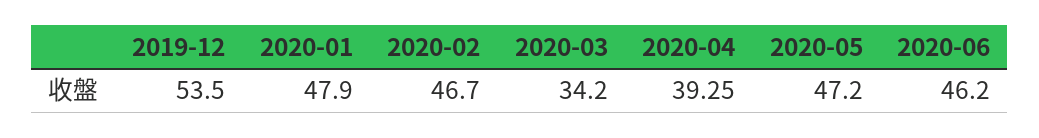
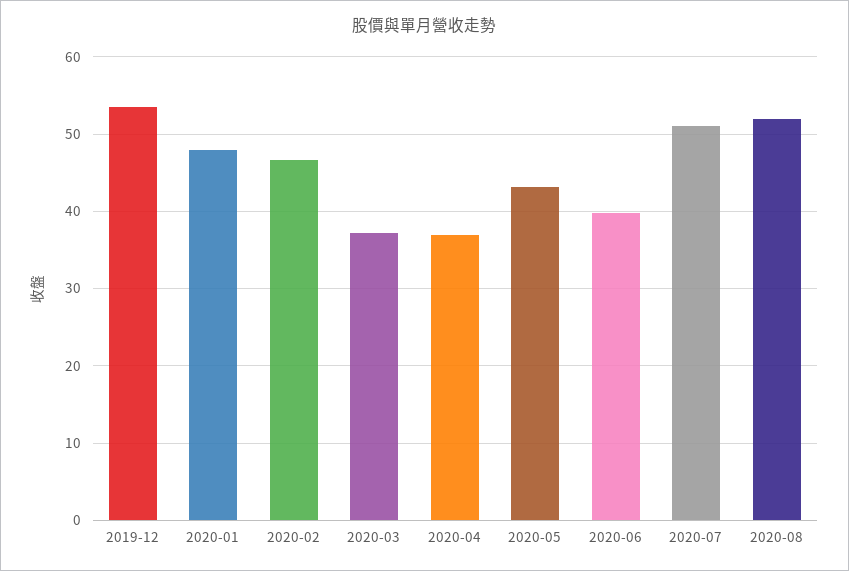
2020-03: 34.2 -> 37
2020-04: 39.25 -> 37
2020-05: 47.2 -> 43
2020-06: 46.2 -> 40
2020-07: none -> 51
2020-08: none -> 52

